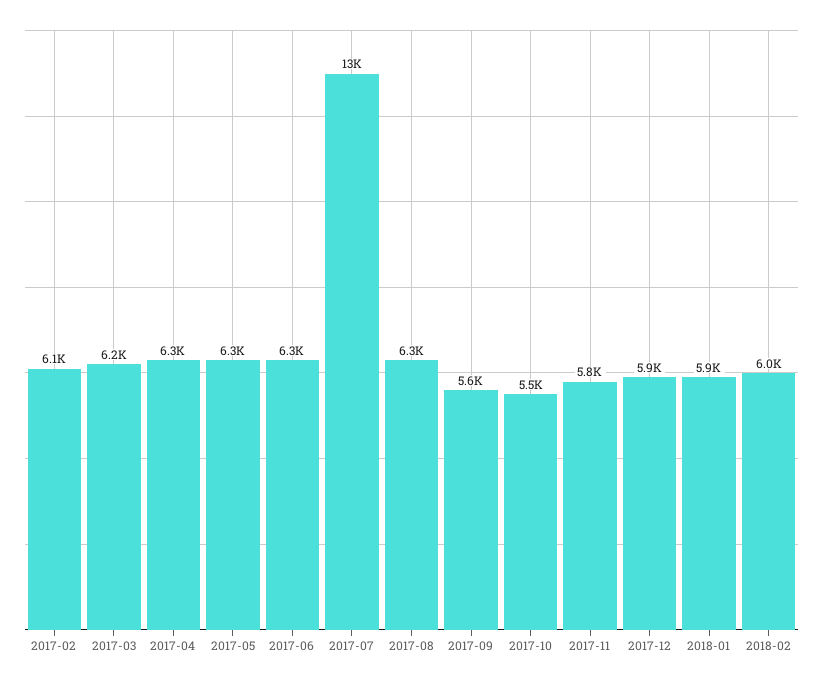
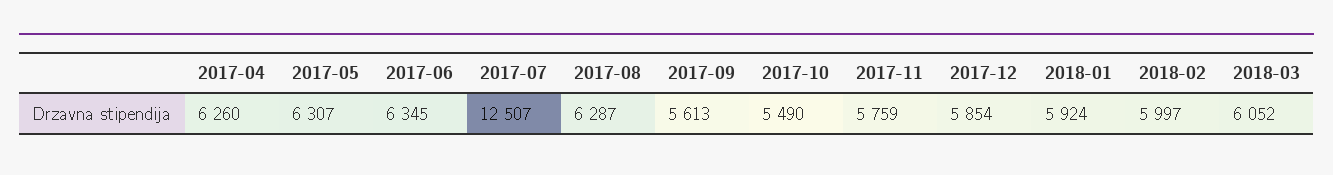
2017-02: 6100 -> none
2017-03: 6200 -> none
2018-03: none -> 6052

